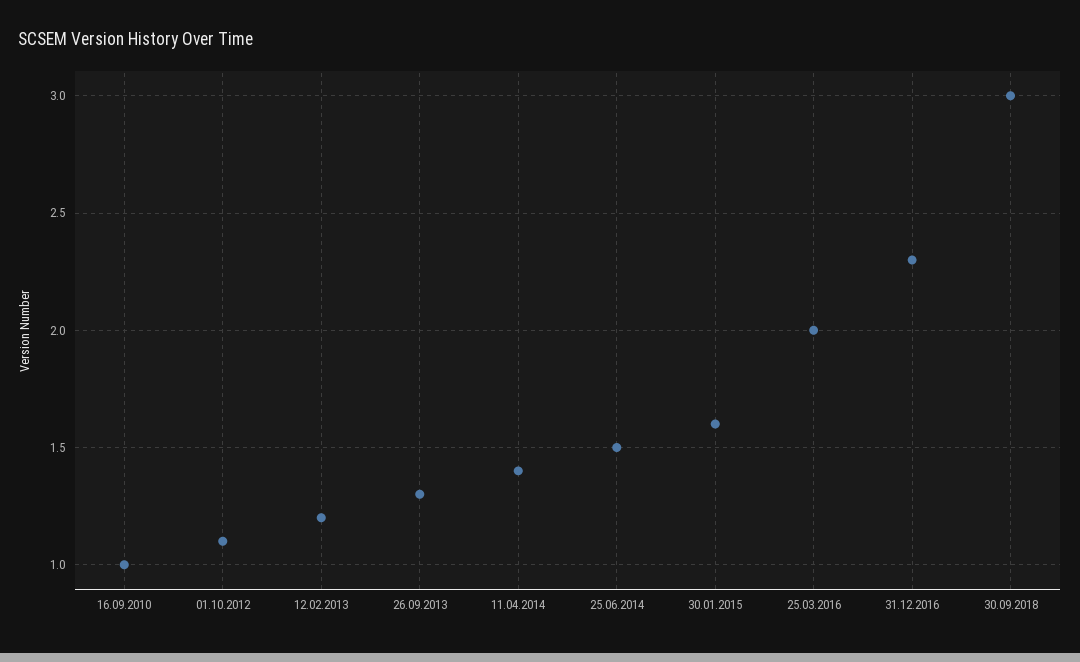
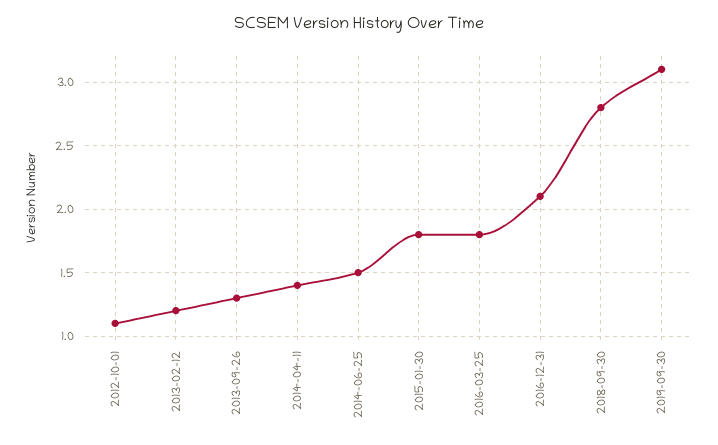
16.09.2010: 1 -> none
30.01.2015: 1.6 -> 1.8
25.03.2016: 2 -> 1.8
31.12.2016: 2.3 -> 2.1
30.09.2018: 3 -> 2.8
2019-09-30: none -> 3.1

